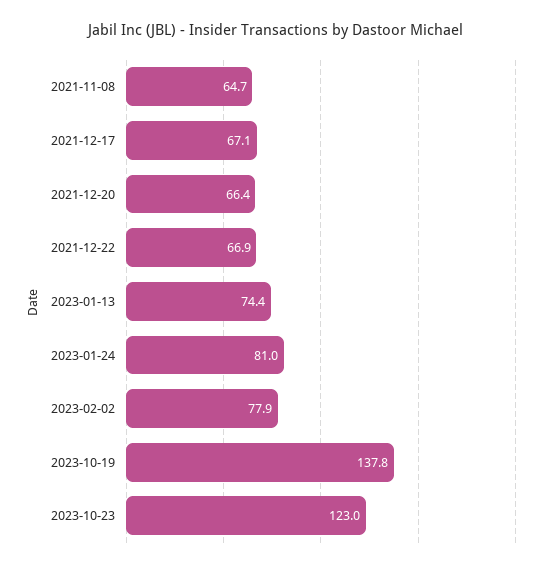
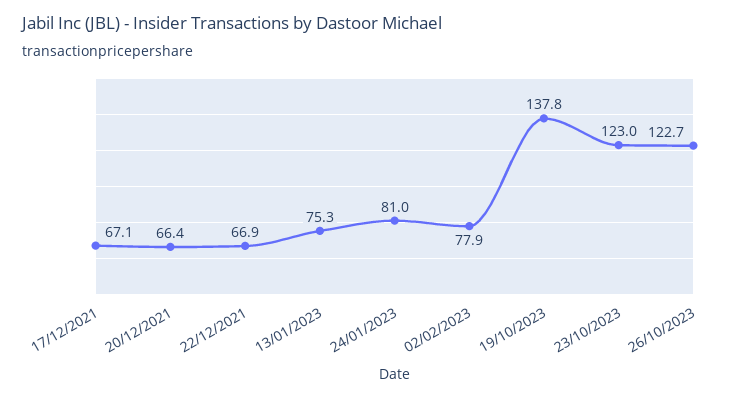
2021-11-08: 64.7 -> none
2023-01-13: 74.4 -> 75.3
26/10/2023: none -> 122.7

